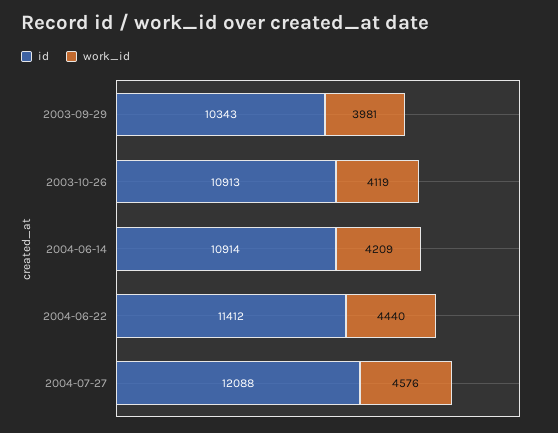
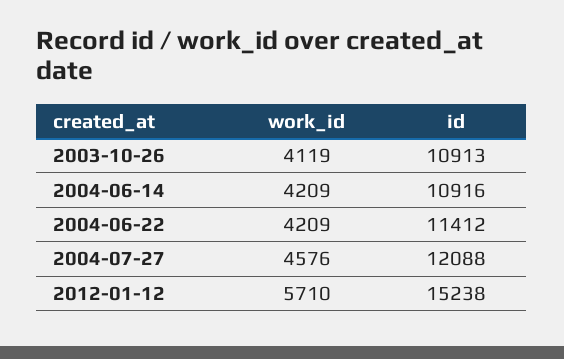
id, 2003-09-29: 10343 -> none
work_id, 2003-09-29: 3981 -> none
id, 2004-06-14: 10914 -> 10916
work_id, 2004-06-22: 4440 -> 4209
work_id, 2012-01-12: none -> 5710
id, 2012-01-12: none -> 15238

